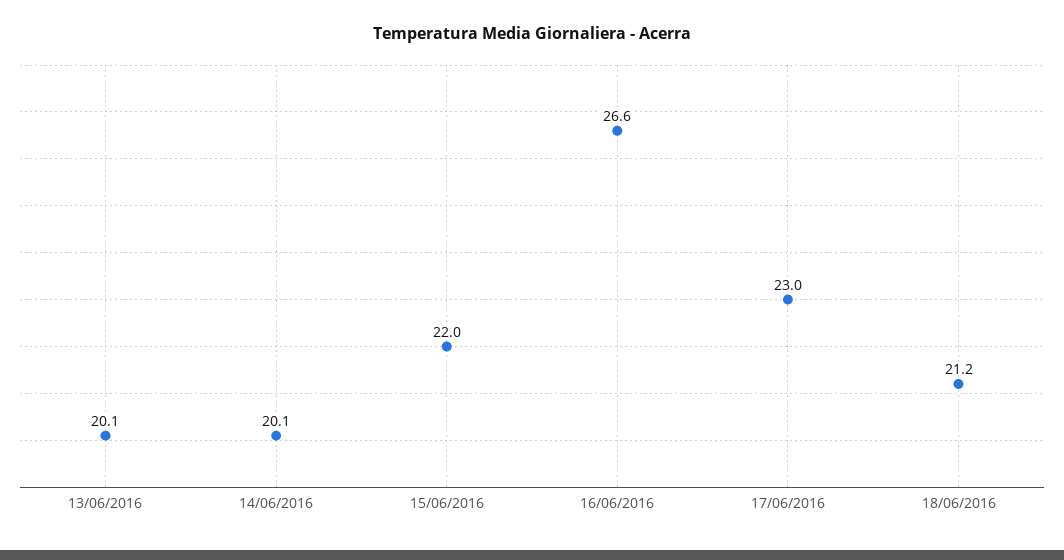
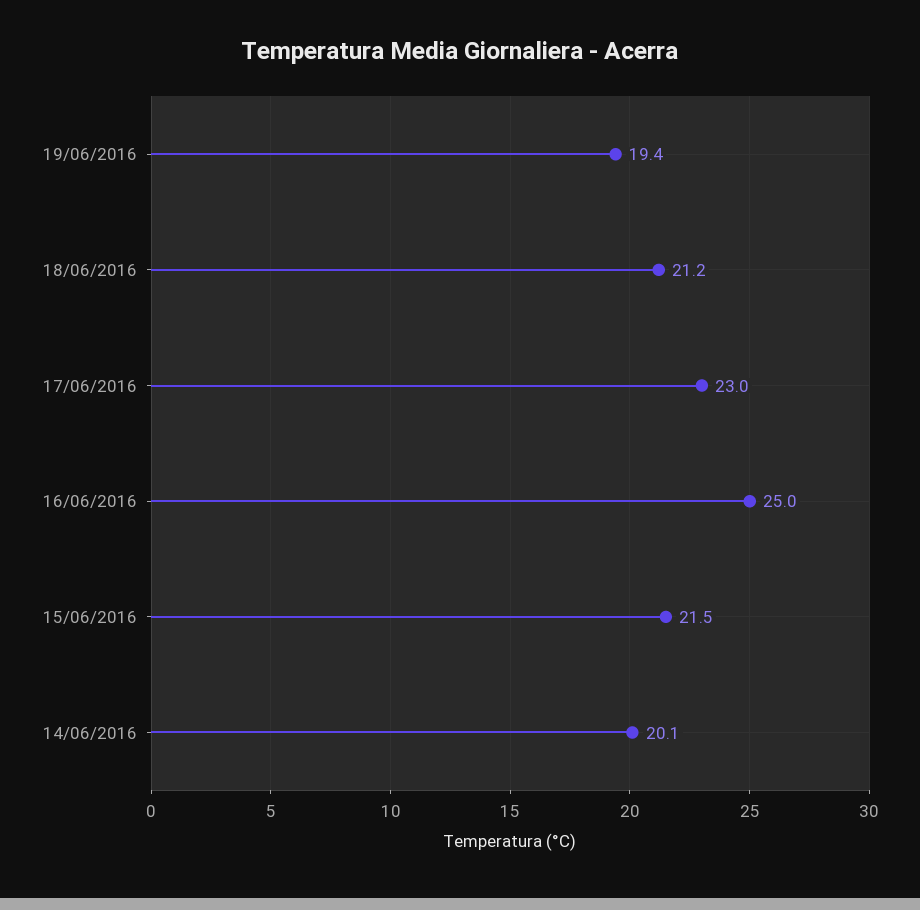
13/06/2016: 20.1 -> none
15/06/2016: 22 -> 21.5
16/06/2016: 26.6 -> 25
19/06/2016: none -> 19.4

